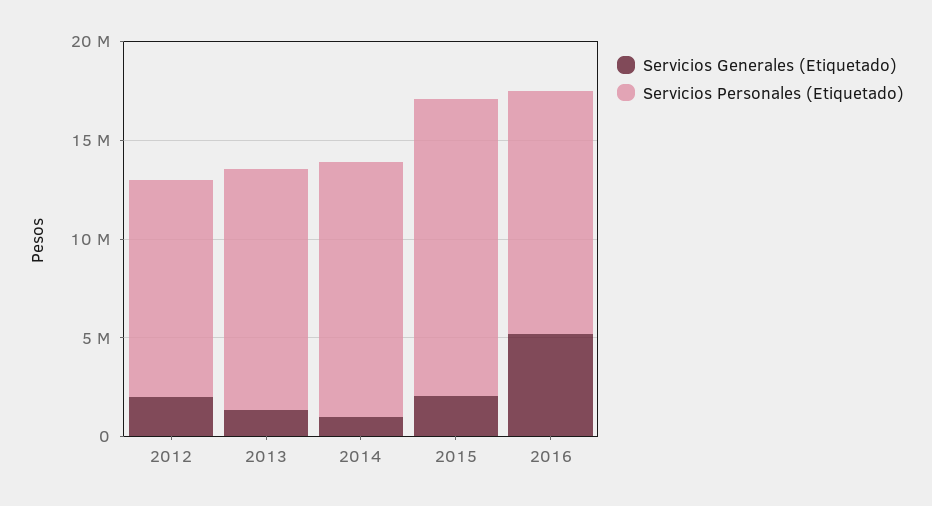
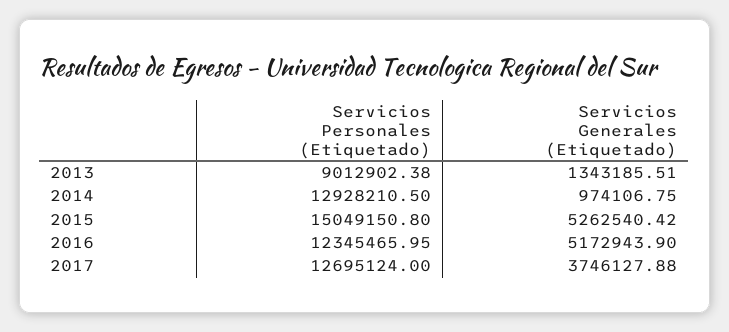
Servicios Generales (Etiquetado), 2012: 2000000 -> none
Servicios Personales (Etiquetado), 2012: 11000000 -> none
Servicios Personales (Etiquetado), 2013: 12000000 -> 9012902.38
Servicios Generales (Etiquetado), 2015: 2000000 -> 5262540.42
Servicios Personales (Etiquetado), 2017: none -> 12695124
Servicios Generales (Etiquetado), 2017: none -> 3746127.88

